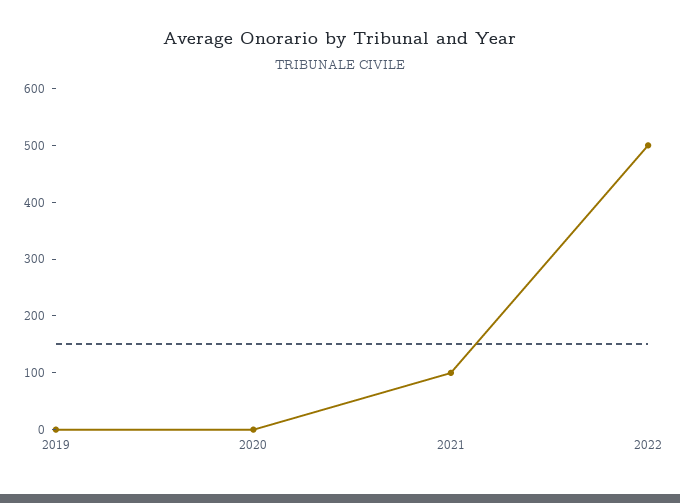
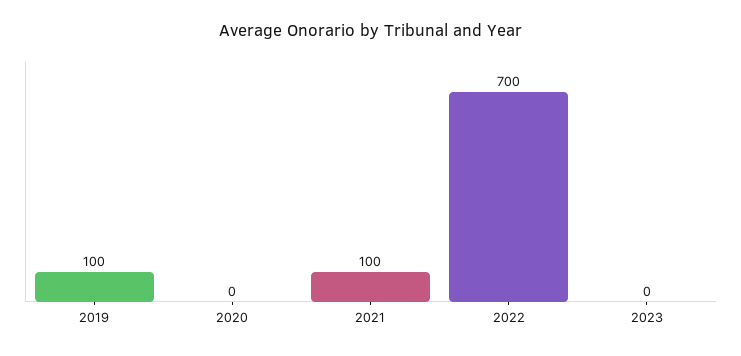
2019: 0 -> 100
2022: 500 -> 700
2023: none -> 0

